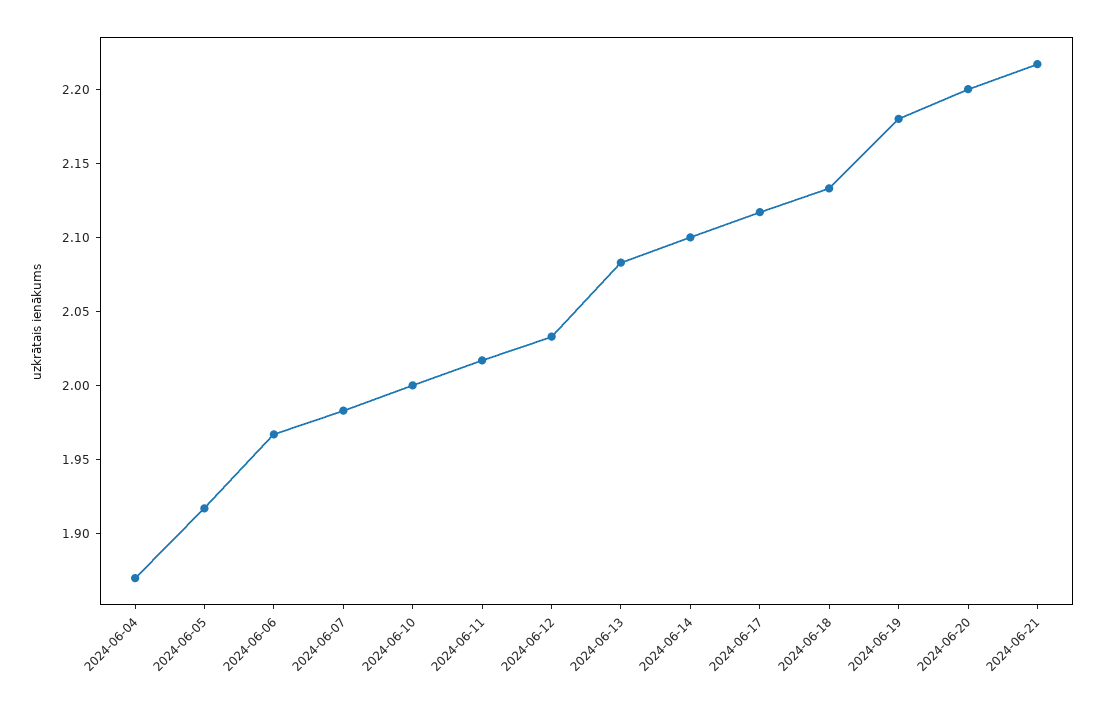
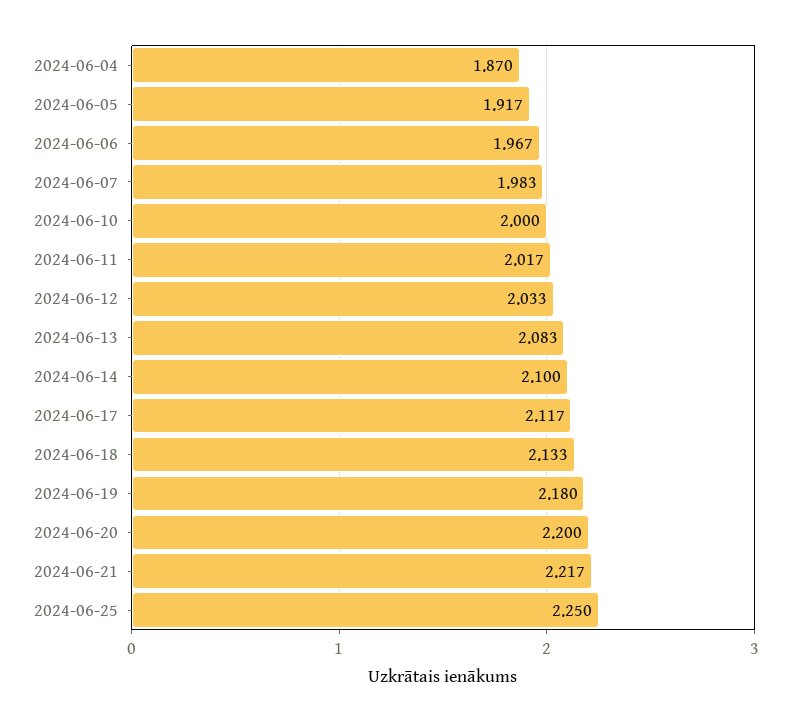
2024-06-25: none -> 2.25

